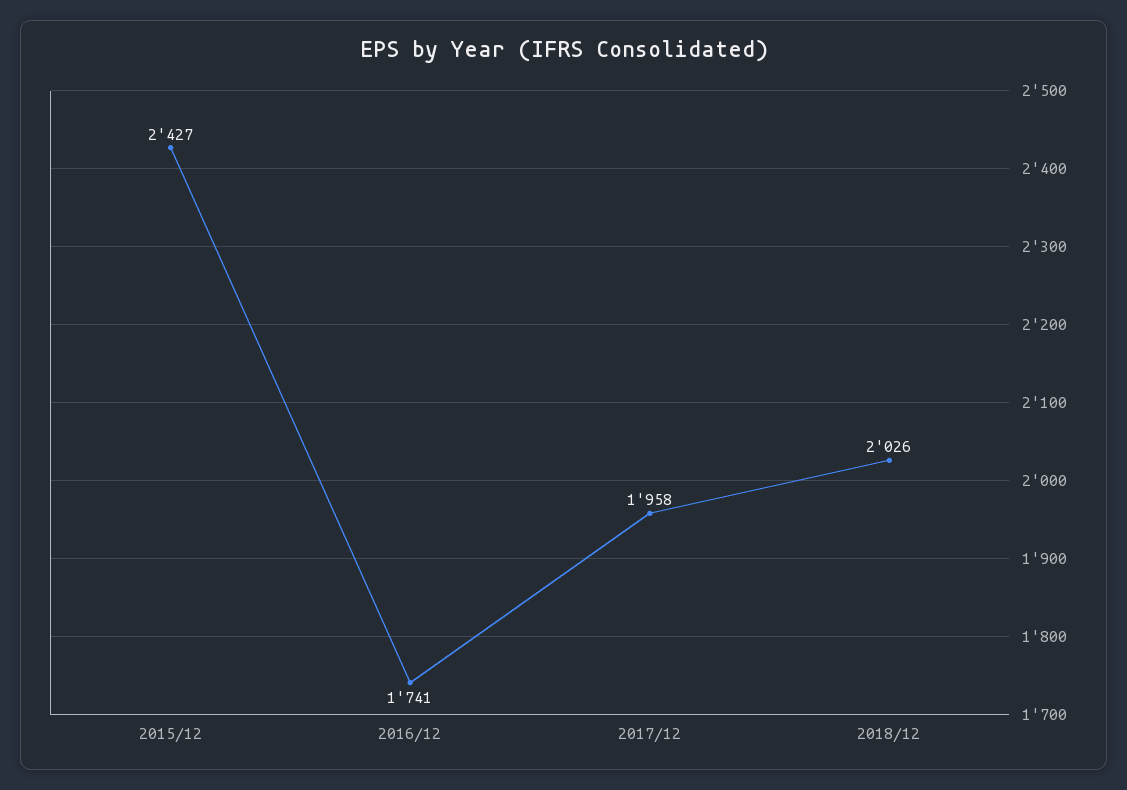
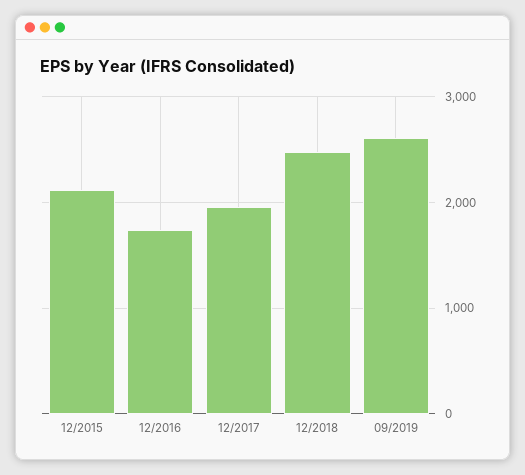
2015/12: 2427 -> 2100
2018/12: 2026 -> 2500
09/2019: none -> 2600

